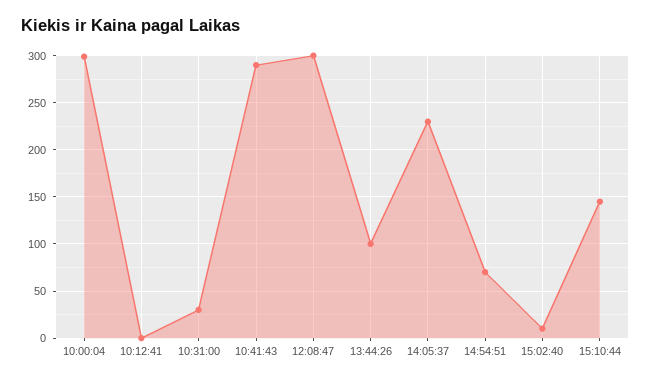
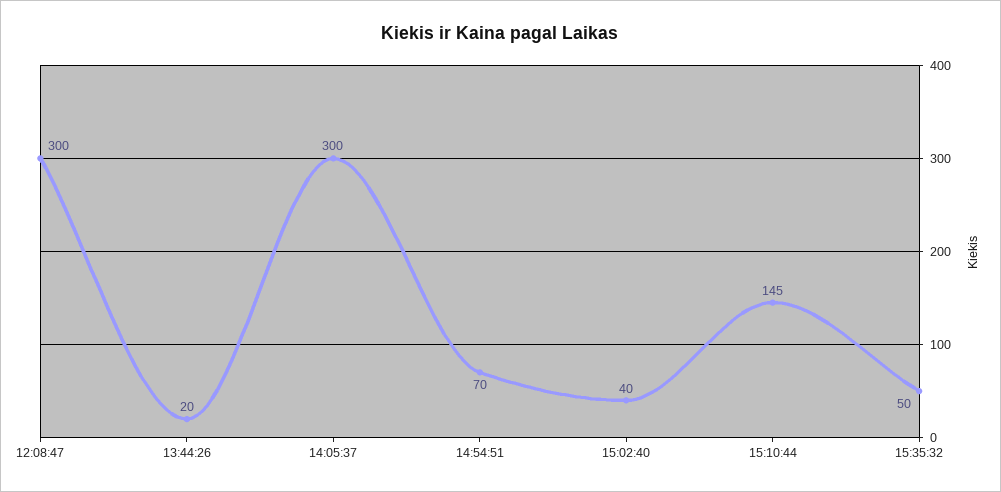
10:00:04: 300 -> none
10:12:41: 0 -> none
10:31:00: 30 -> none
10:41:43: 290 -> none
13:44:26: 100 -> 20
14:05:37: 230 -> 300
15:02:40: 10 -> 40
15:35:32: none -> 50

